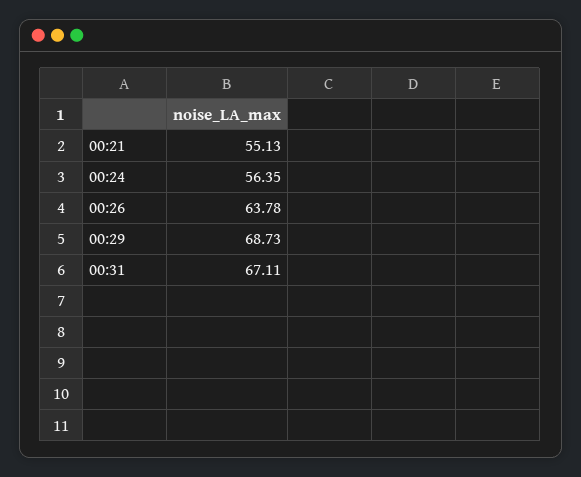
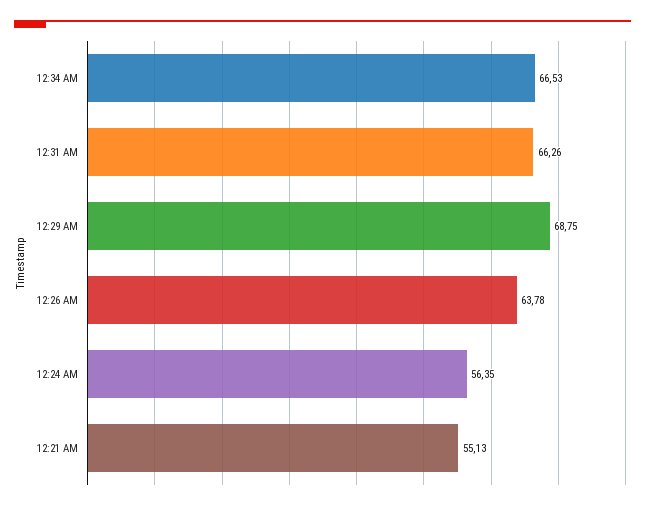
00:29: 68.73 -> 68.75
00:31: 67.11 -> 66.26
12:34 AM: none -> 66.53

